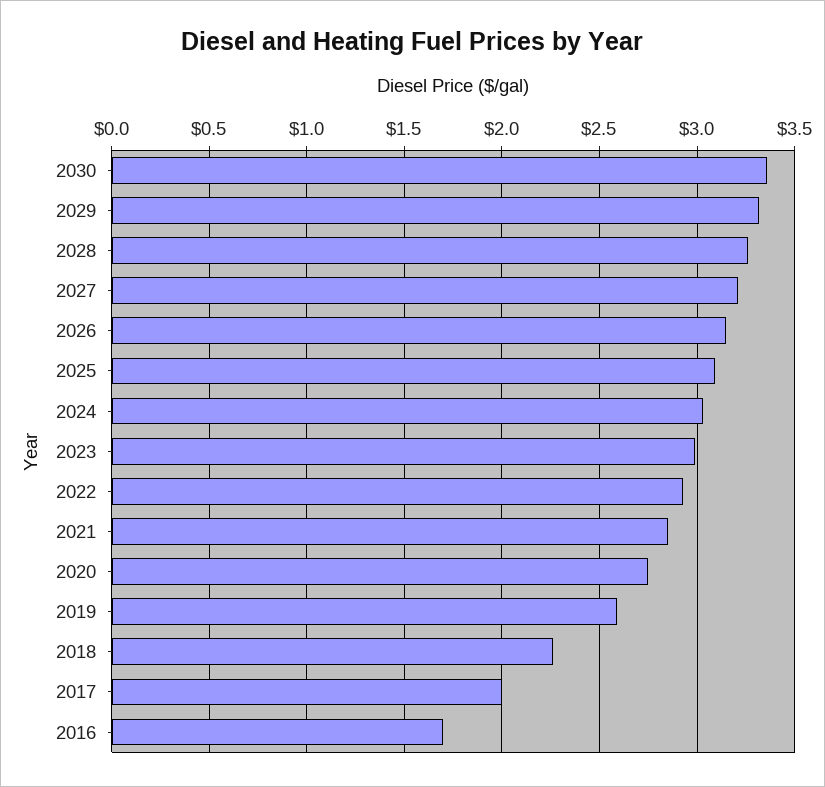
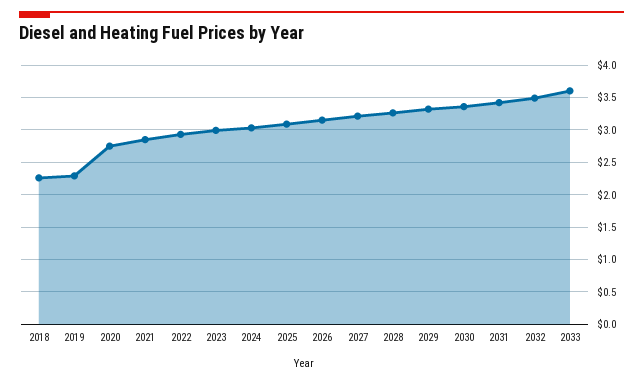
2019: 2.6 -> 2.3
2017: 2 -> none
2016: 1.7 -> none
2031: none -> 3.4
2032: none -> 3.5
2033: none -> 3.6

